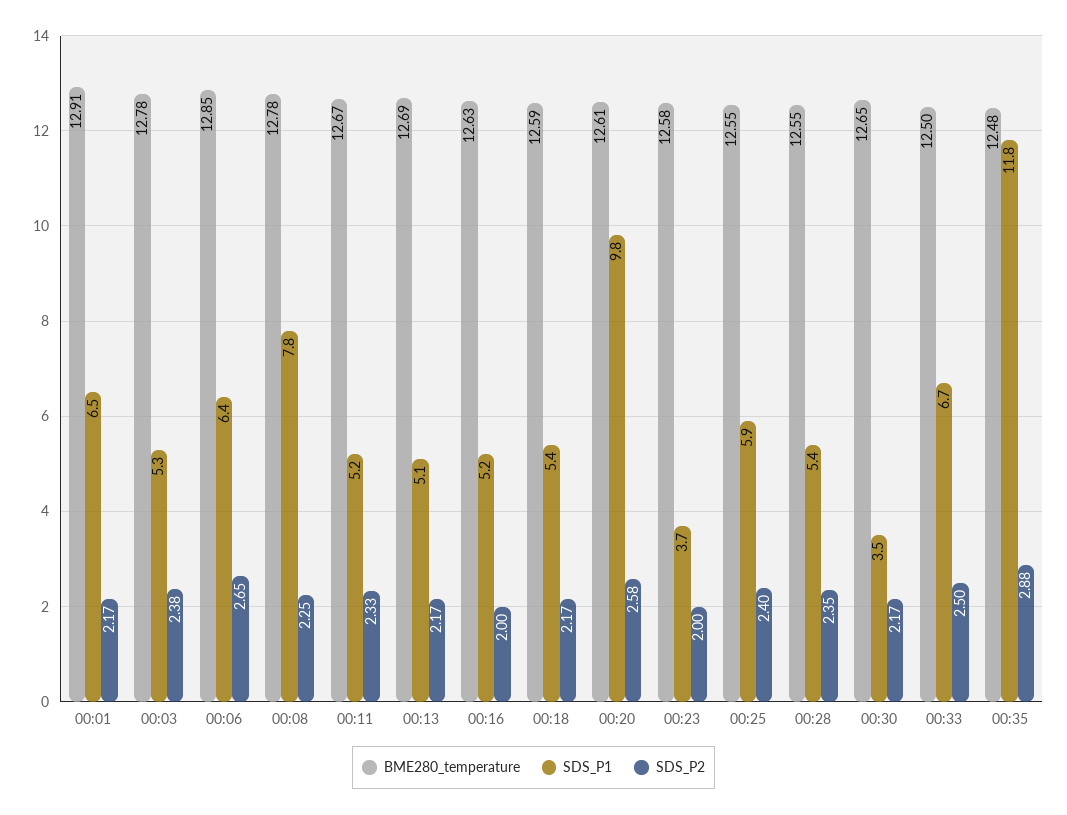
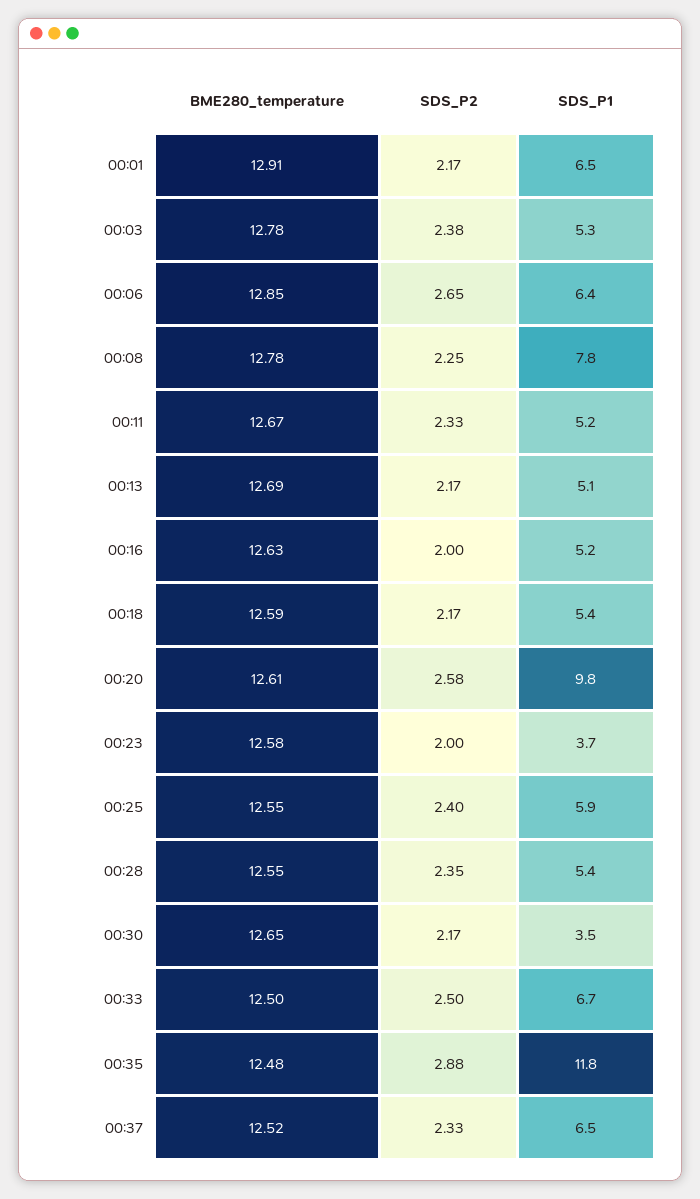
BME280_temperature, 00:37: none -> 12.52
SDS_P2, 00:37: none -> 2.33
SDS_P1, 00:37: none -> 6.5

